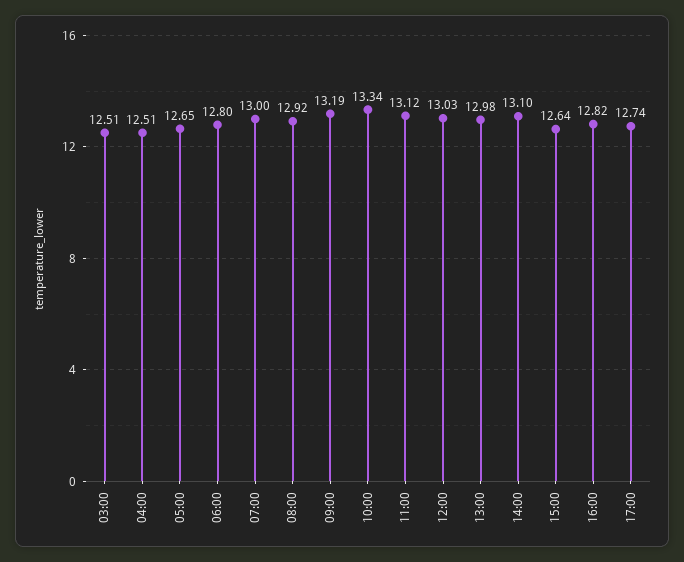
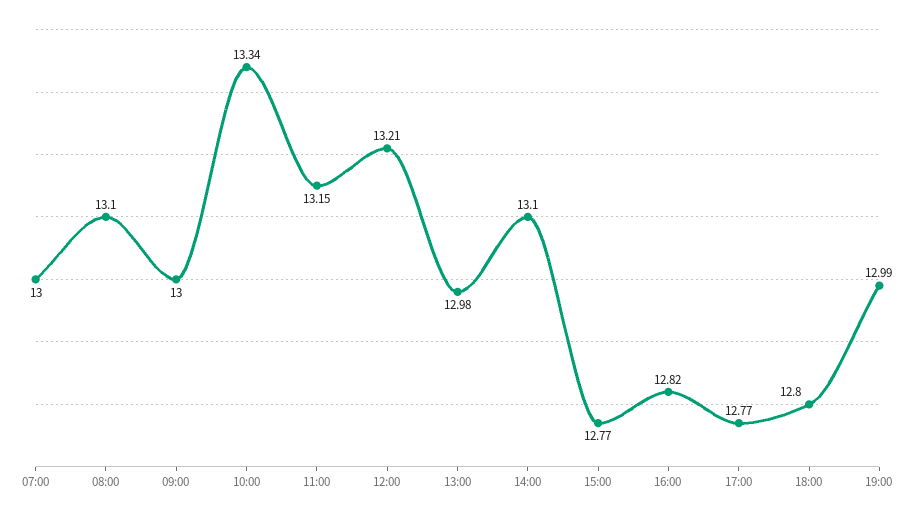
03:00: 12.51 -> none
04:00: 12.51 -> none
05:00: 12.65 -> none
06:00: 12.8 -> none
08:00: 12.92 -> 13.1
09:00: 13.19 -> 13
11:00: 13.12 -> 13.15
12:00: 13.03 -> 13.21
15:00: 12.64 -> 12.77
17:00: 12.74 -> 12.77
18:00: none -> 12.8
19:00: none -> 12.99

